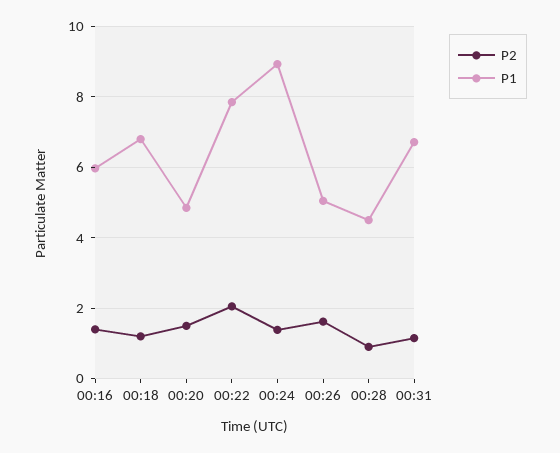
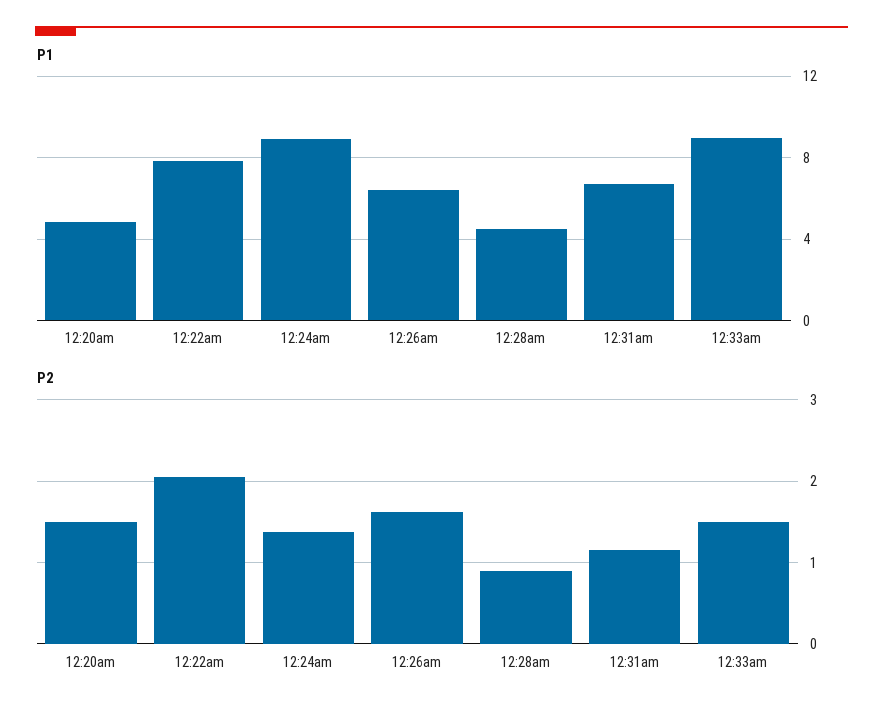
P2, 00:16: 1.4 -> none
P1, 00:16: 6 -> none
P2, 00:18: 1.2 -> none
P1, 00:18: 6.8 -> none
P1, 00:26: 5 -> 6.5
P1, 12:33am: none -> 9
P2, 12:33am: none -> 1.5

